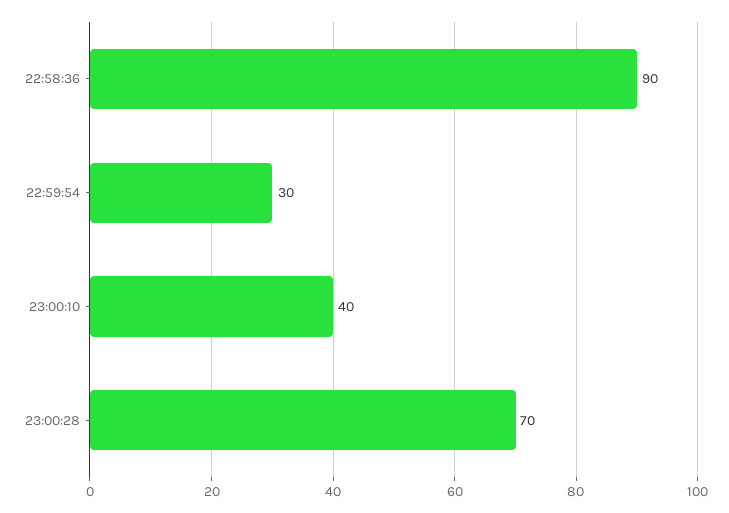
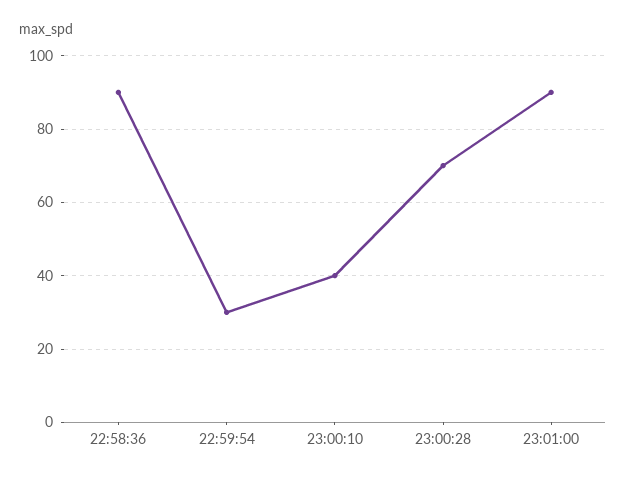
23:01:00: none -> 90

